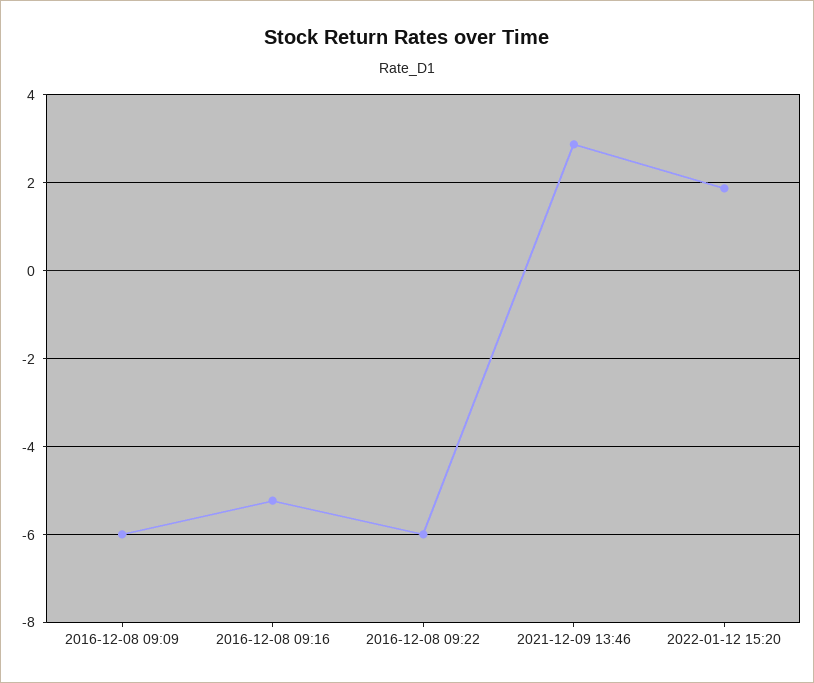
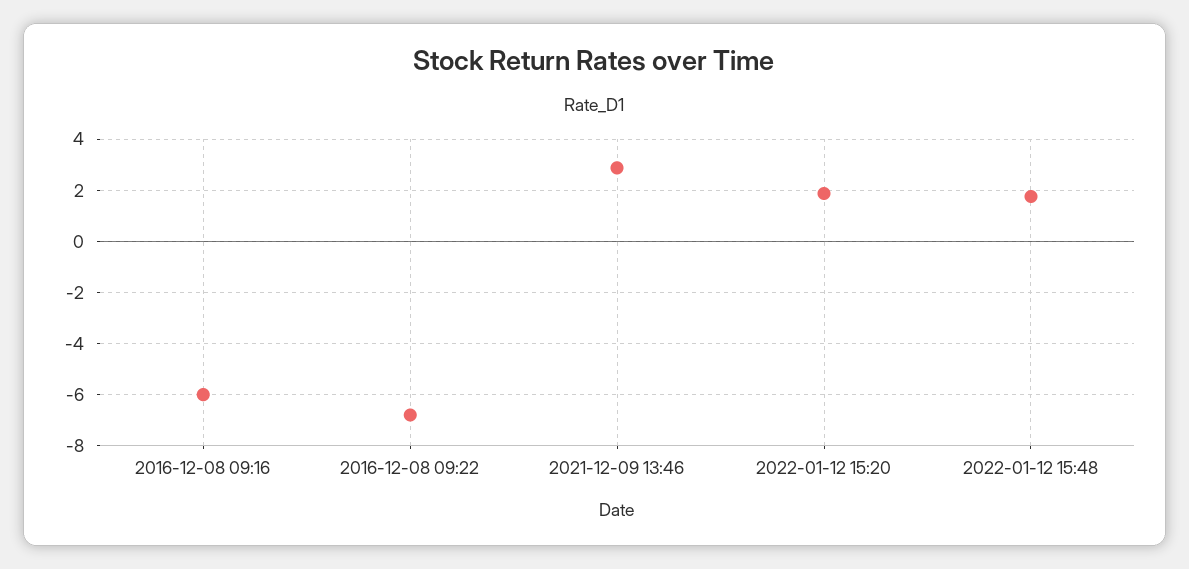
2016-12-08 09:09: -6 -> none
2016-12-08 09:16: -5.2 -> -6
2016-12-08 09:22: -6 -> -6.75
2022-01-12 15:48: none -> 1.75

